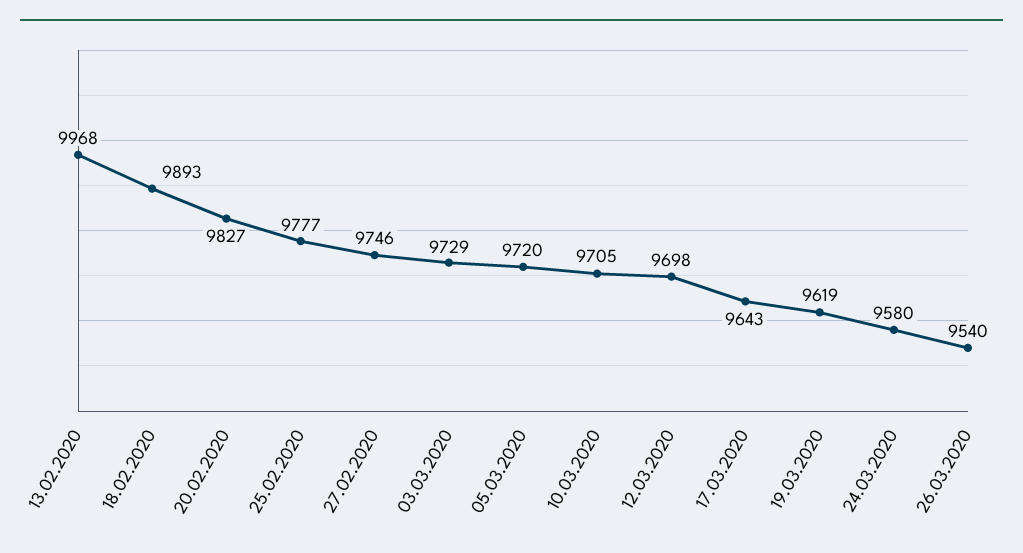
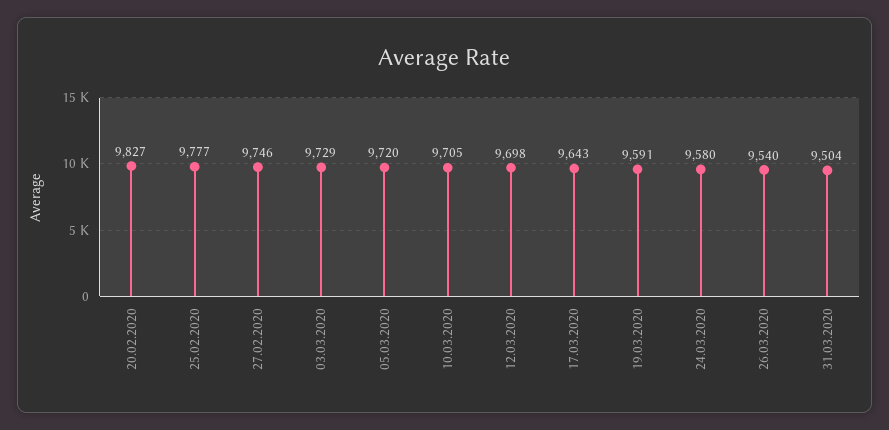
13.02.2020: 9968 -> none
18.02.2020: 9893 -> none
19.03.2020: 9619 -> 9591
31.03.2020: none -> 9504

